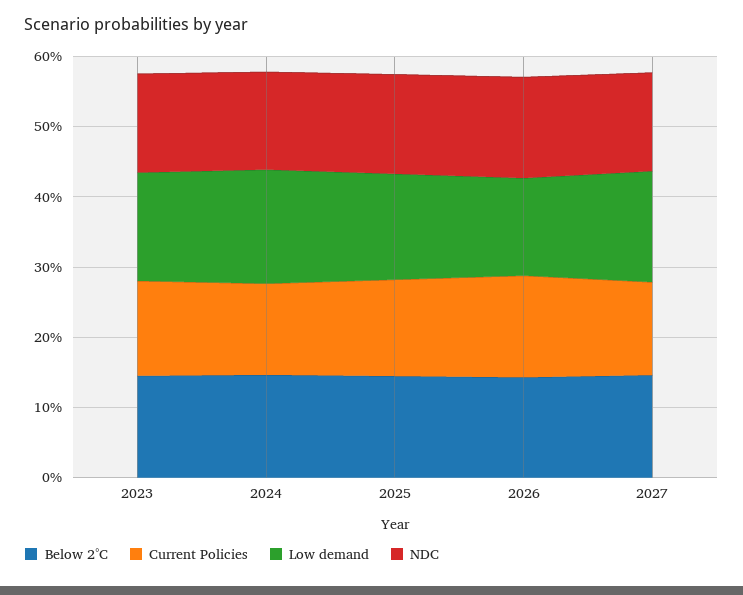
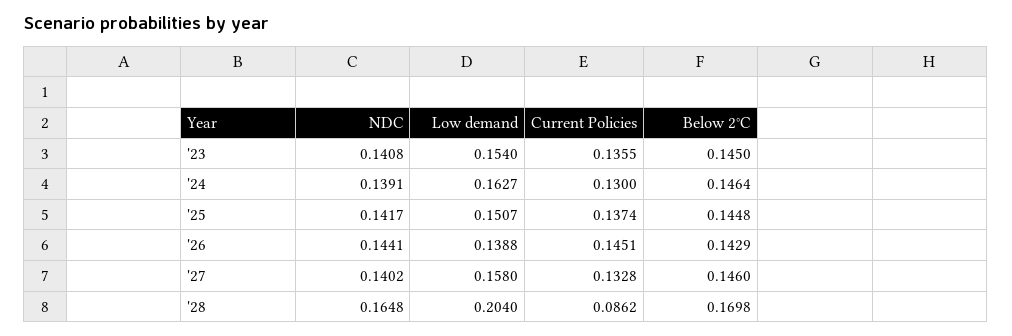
NDC, '28: none -> 0.1648
Low demand, '28: none -> 0.204
Current Policies, '28: none -> 0.0862
Below 2°C, '28: none -> 0.1698

